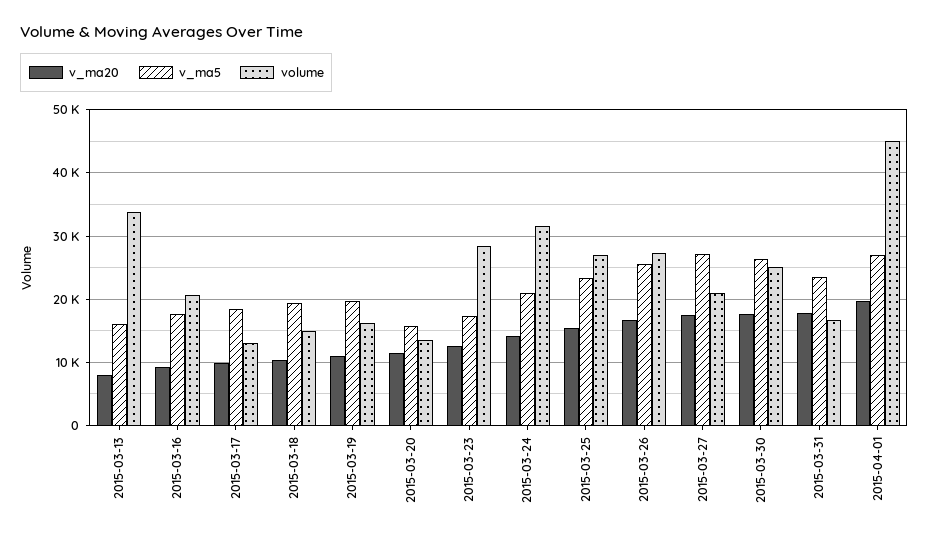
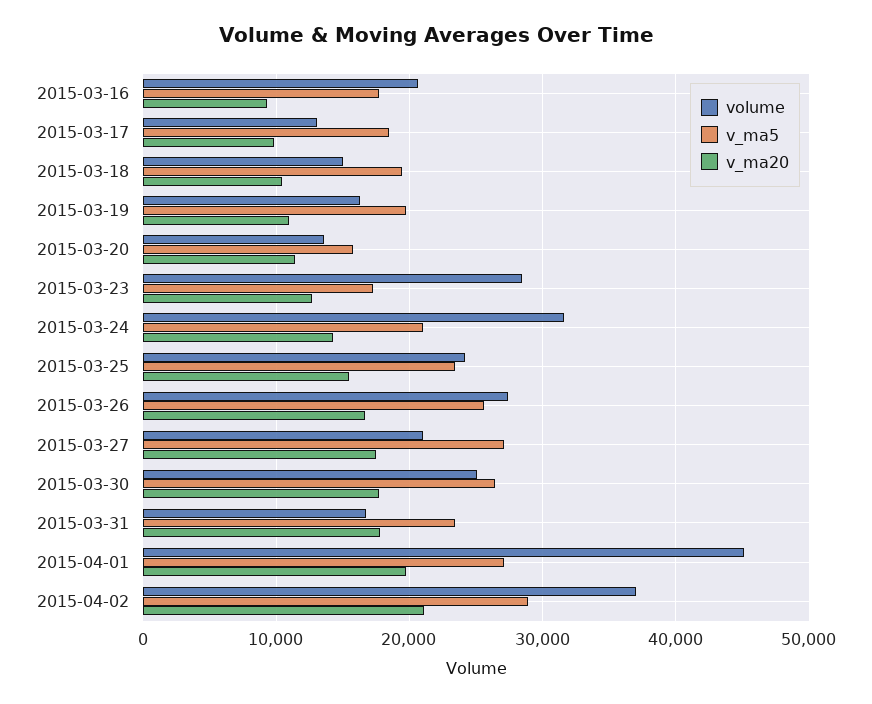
v_ma20, 2015-03-13: 8000 -> none
v_ma5, 2015-03-13: 16000 -> none
volume, 2015-03-13: 34000 -> none
volume, 2015-03-25: 27000 -> 24000
volume, 2015-04-02: none -> 37000
v_ma5, 2015-04-02: none -> 29000
v_ma20, 2015-04-02: none -> 21000

